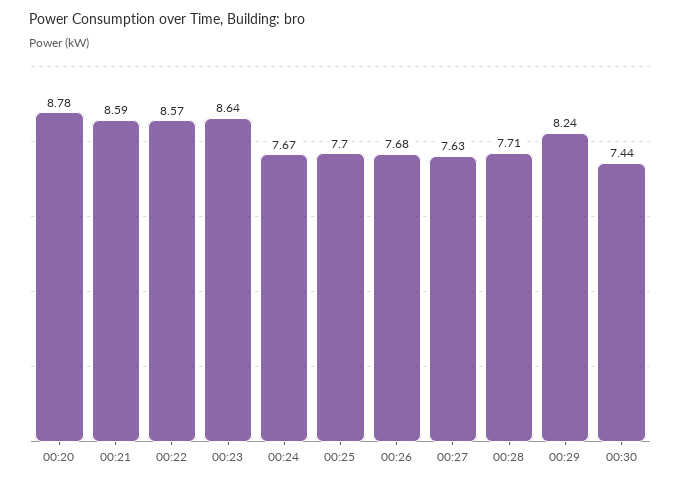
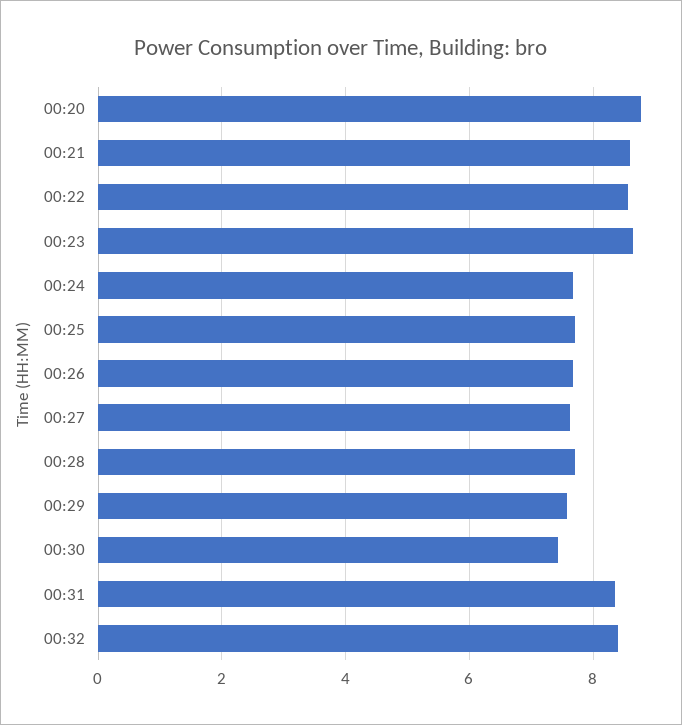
00:29: 8.24 -> 7.6
00:31: none -> 8.4
00:32: none -> 8.4

